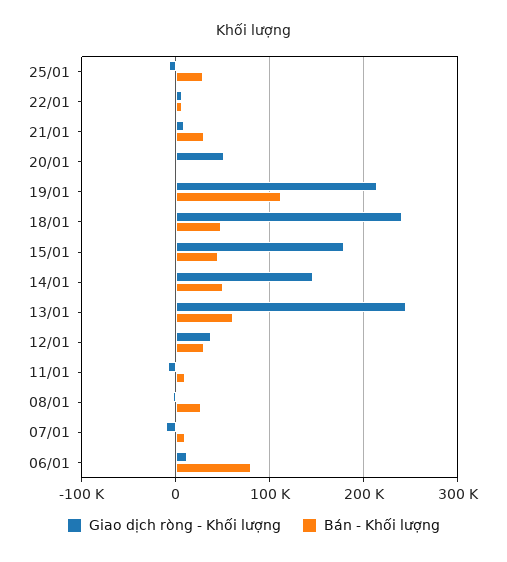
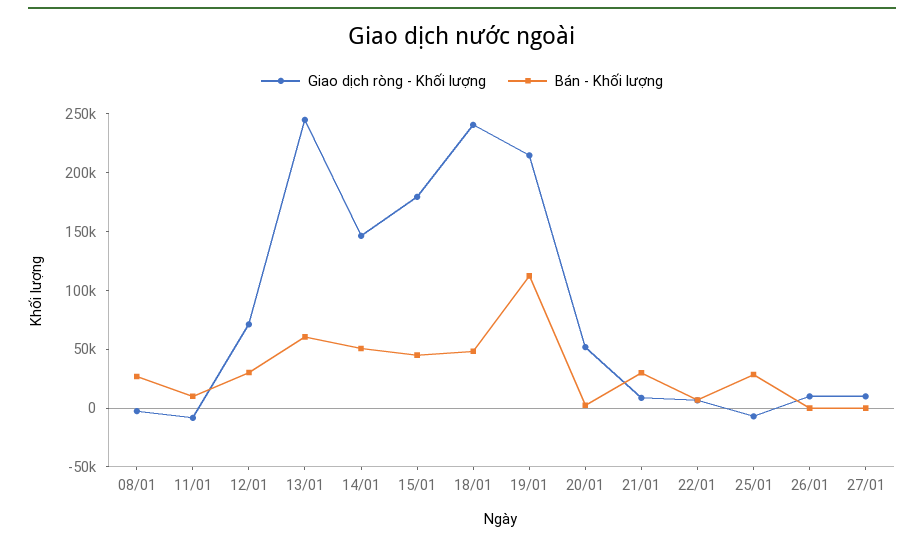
Giao dịch ròng - Khối lượng, 12/01: 40000 -> 70000
Giao dịch ròng - Khối lượng, 07/01: -10000 -> none
Bán - Khối lượng, 07/01: 10000 -> none
Giao dịch ròng - Khối lượng, 06/01: 10000 -> none
Bán - Khối lượng, 06/01: 80000 -> none
Giao dịch ròng - Khối lượng, 26/01: none -> 10000
Bán - Khối lượng, 26/01: none -> 0
Giao dịch ròng - Khối lượng, 27/01: none -> 10000
Bán - Khối lượng, 27/01: none -> 0

